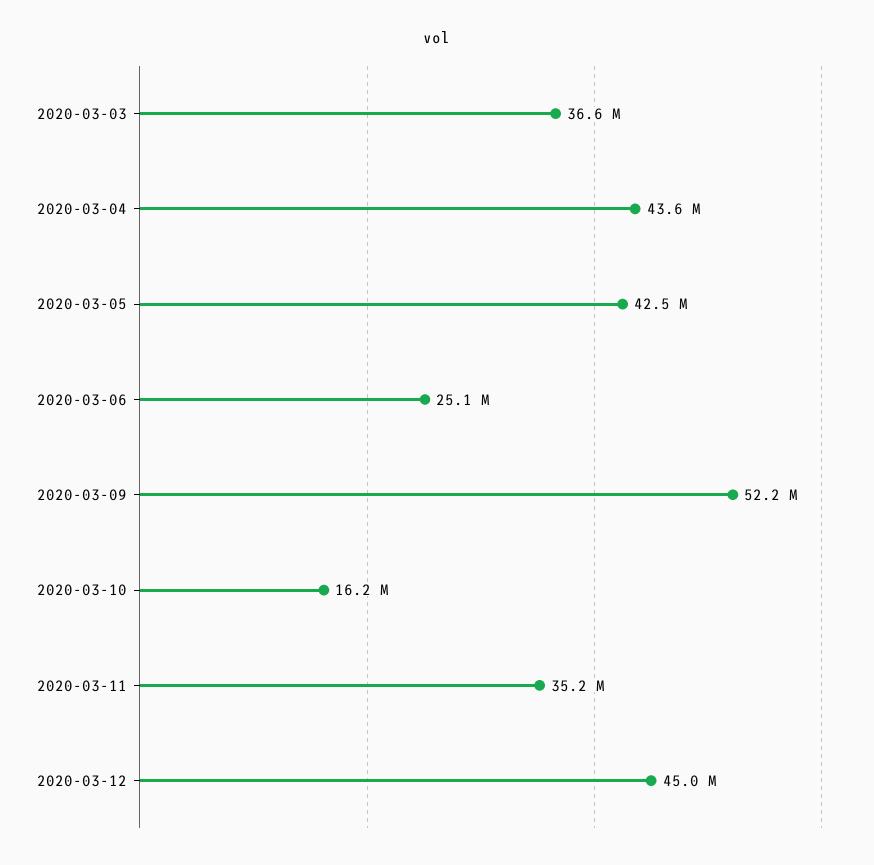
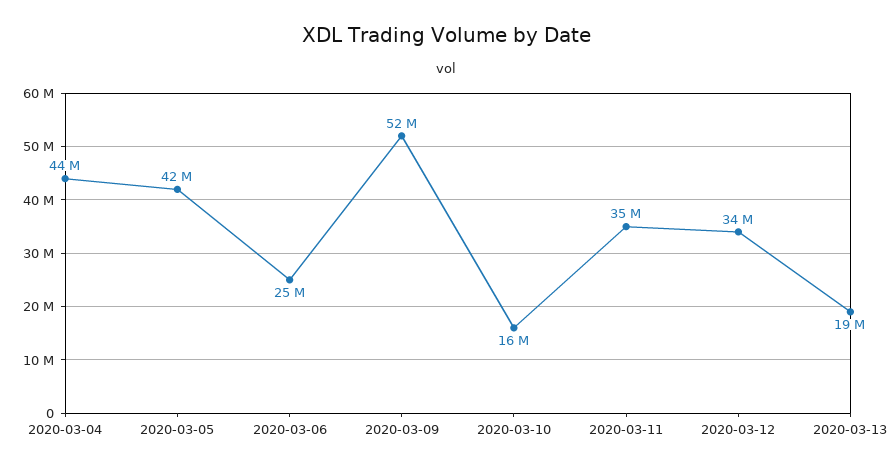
2020-03-03: 36600000 -> none
2020-03-12: 45000000 -> 34000000
2020-03-13: none -> 19000000

